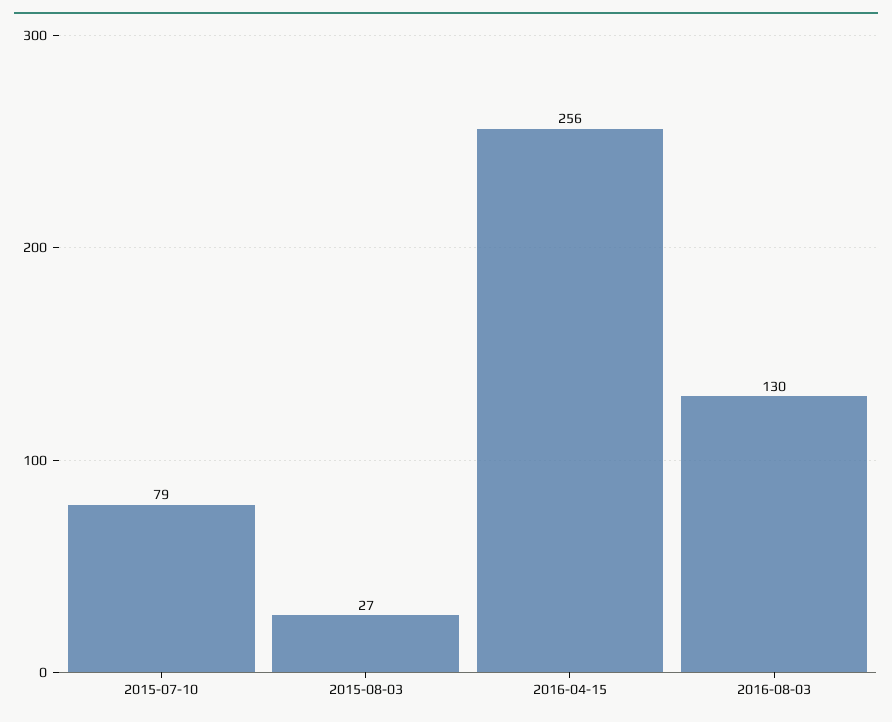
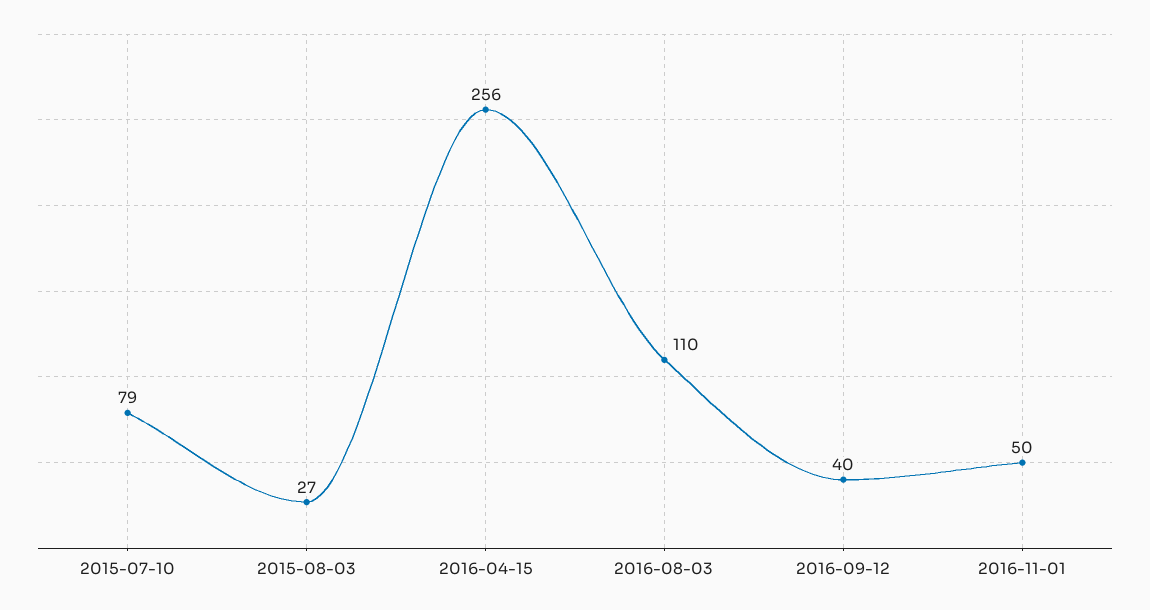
2016-08-03: 130 -> 110
2016-09-12: none -> 40
2016-11-01: none -> 50

